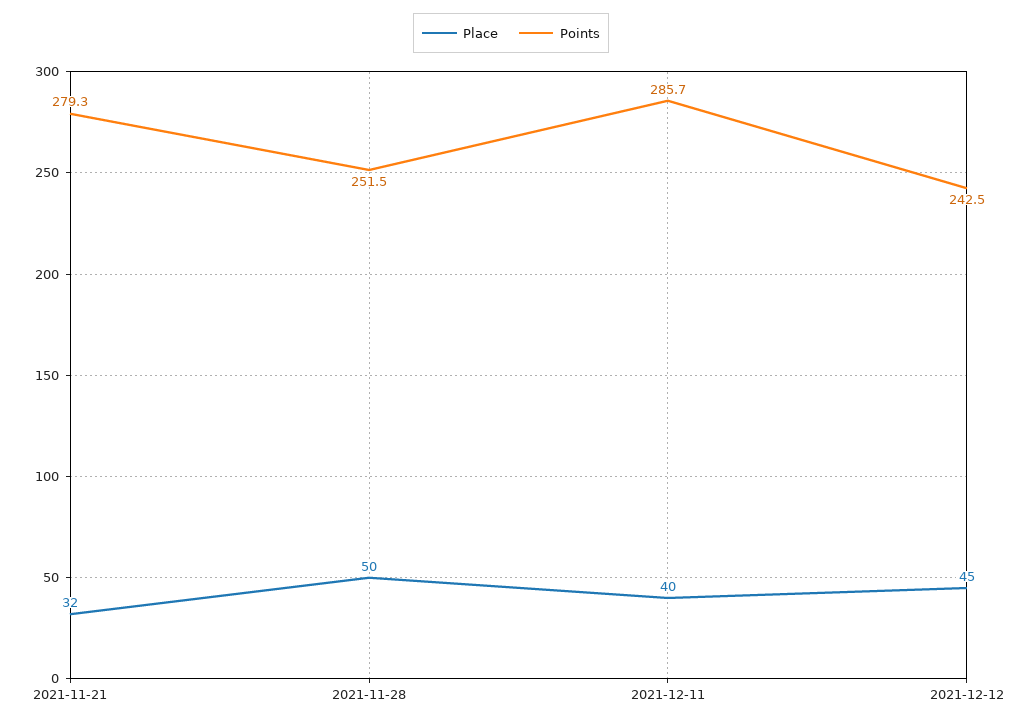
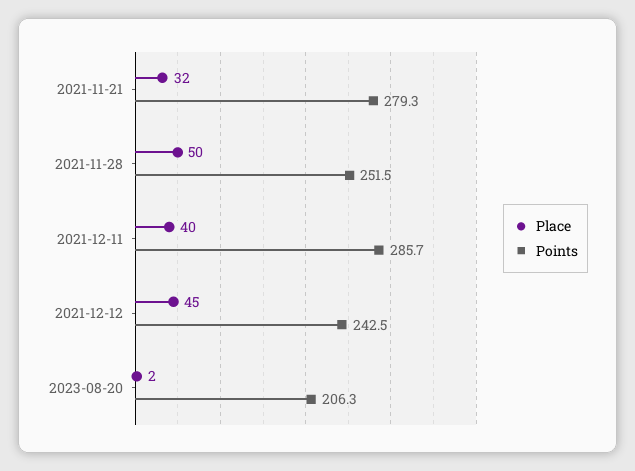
Place, 2023-08-20: none -> 2
Points, 2023-08-20: none -> 206.3

